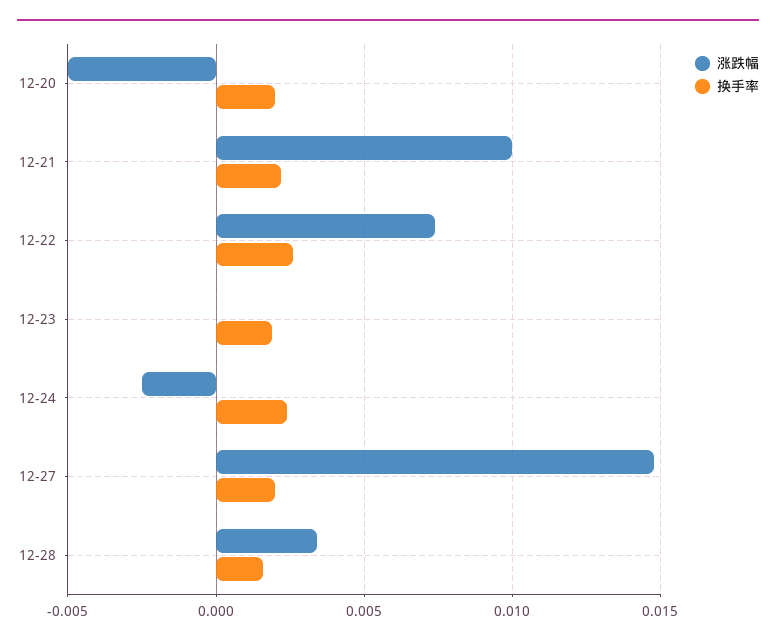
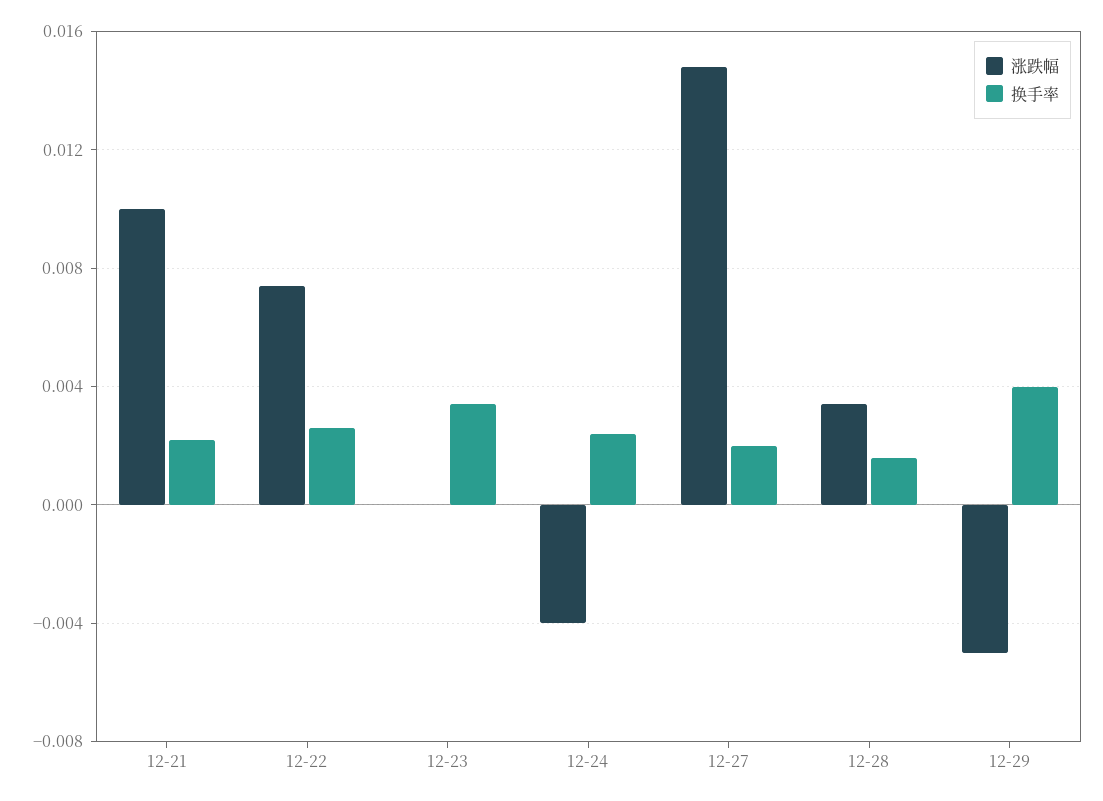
涨跌幅, 12-20: -0.005 -> none
换手率, 12-20: 0.002 -> none
换手率, 12-23: 0.002 -> 0.0035
涨跌幅, 12-24: -0.0025 -> -0.004
涨跌幅, 12-29: none -> -0.005
换手率, 12-29: none -> 0.004

